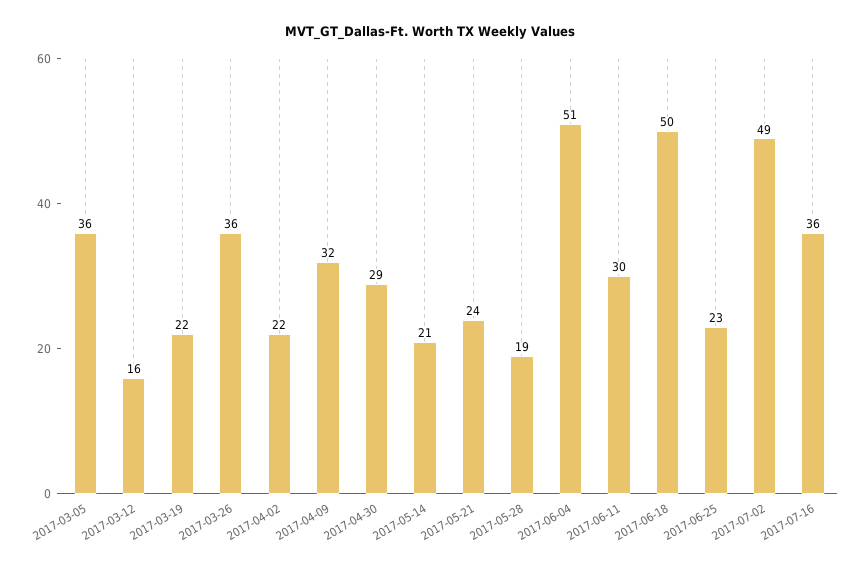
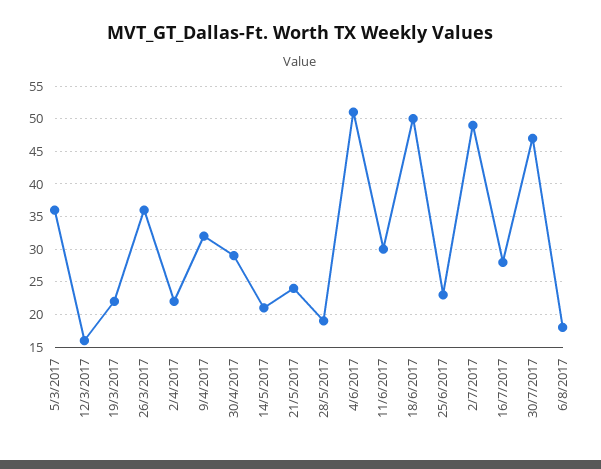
2017-07-16: 36 -> 28
30/7/2017: none -> 47
6/8/2017: none -> 18

